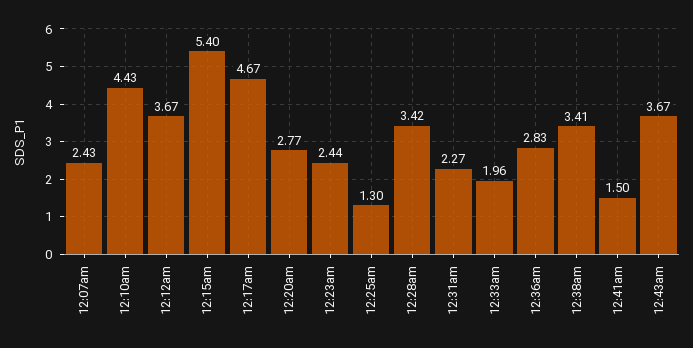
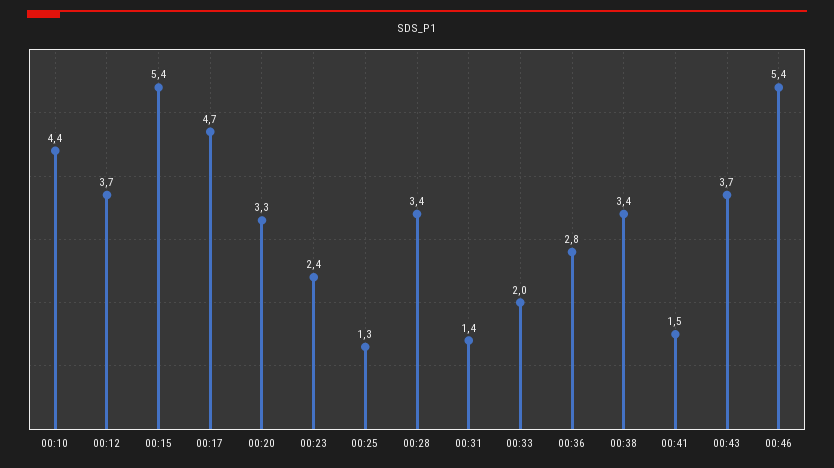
12:07am: 2.43 -> none
12:20am: 2.77 -> 3.3
12:31am: 2.27 -> 1.4
00:46: none -> 5.4

